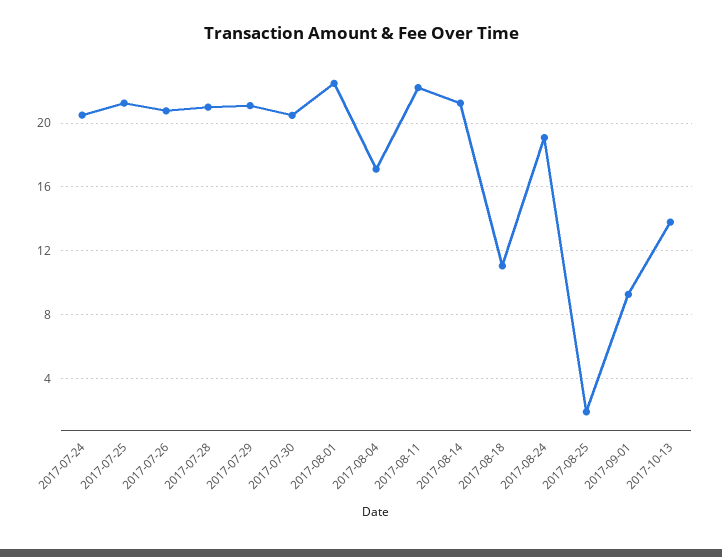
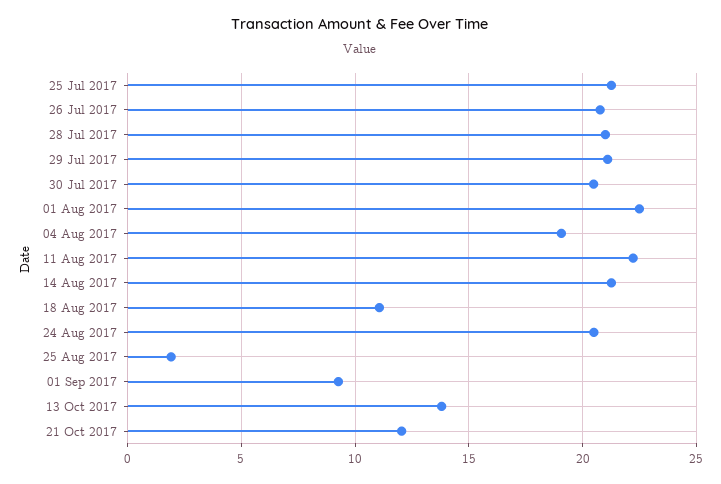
2017-07-24: 20.5 -> none
2017-08-04: 17 -> 19
2017-08-24: 19 -> 20.5
21 Oct 2017: none -> 12

